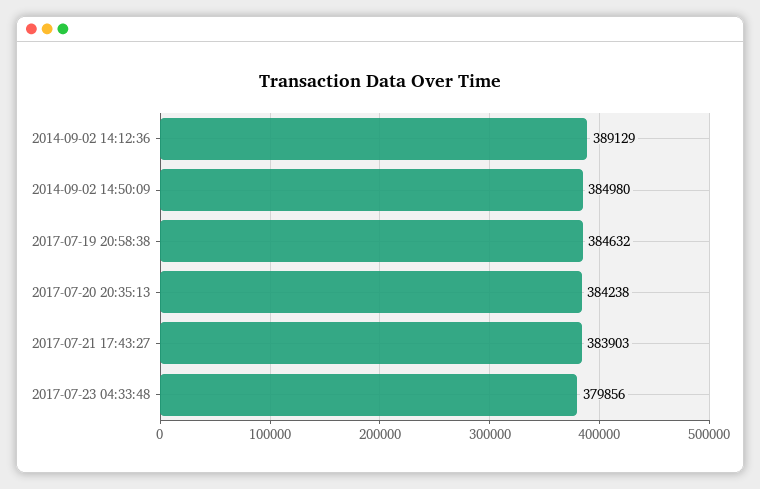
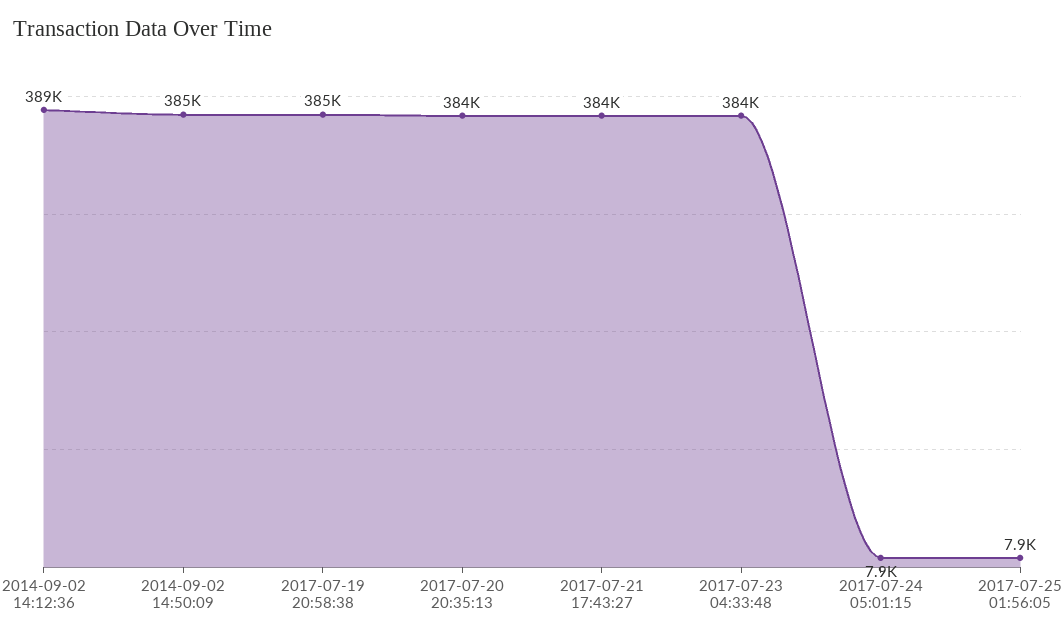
2017-07-23 04:33:48: 379856 -> 384000
2017-07-24 05:01:15: none -> 7900
2017-07-25 01:56:05: none -> 7900

